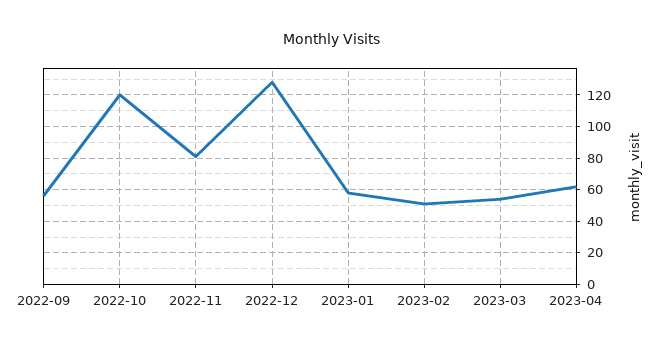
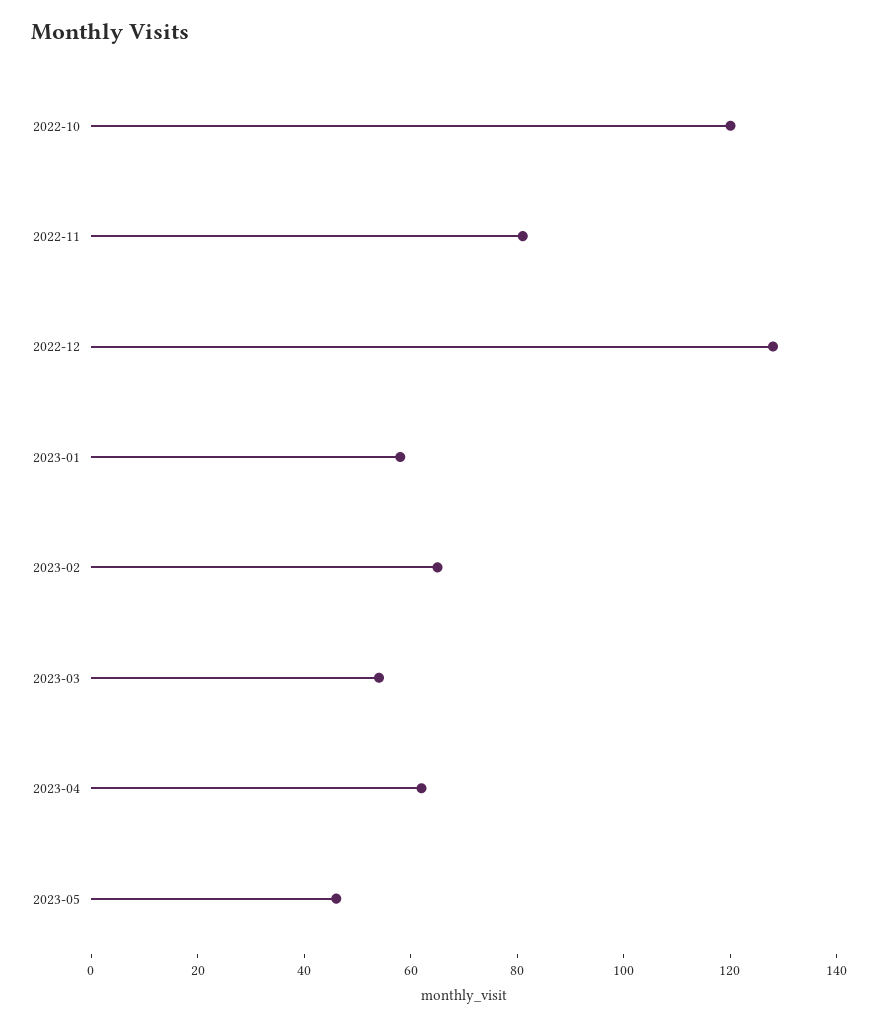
2022-09: 55 -> none
2023-02: 50 -> 65
2023-05: none -> 45

